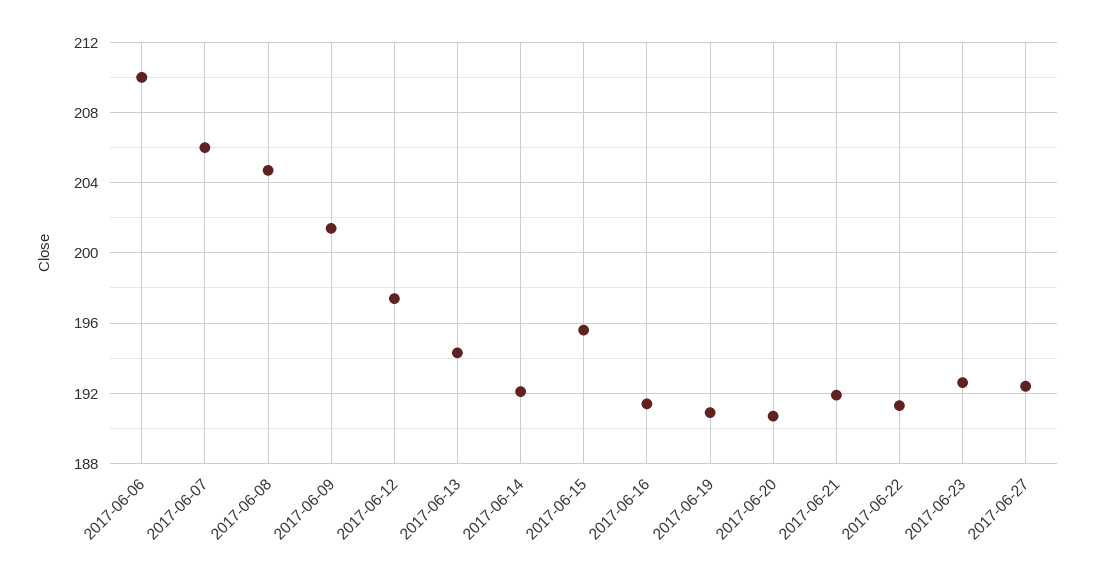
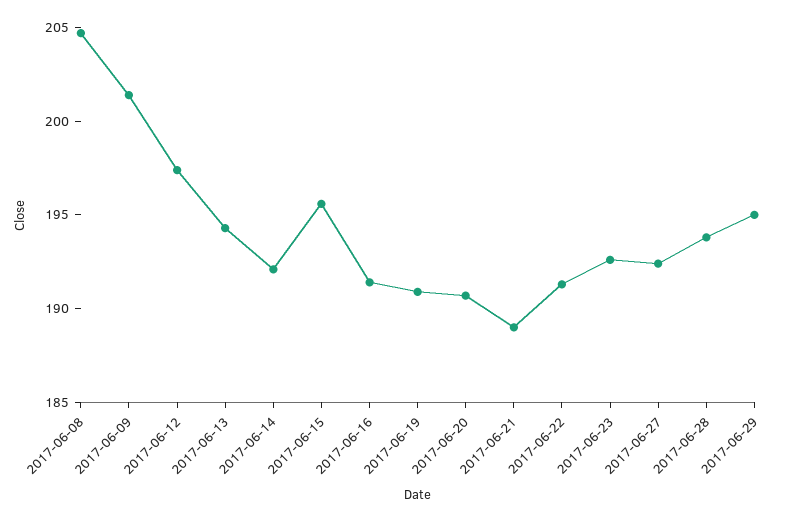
2017-06-06: 210 -> none
2017-06-07: 206 -> none
2017-06-21: 192 -> 189
2017-06-28: none -> 194
2017-06-29: none -> 195

